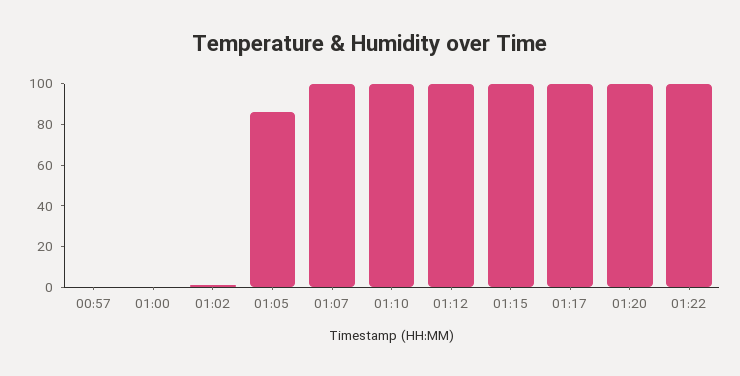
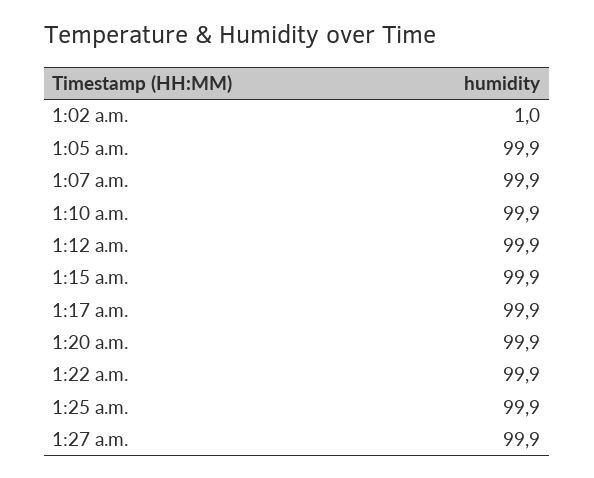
00:57: 0 -> none
01:00: 0 -> none
01:05: 85 -> 99.9
1:25 a.m.: none -> 99.9
1:27 a.m.: none -> 99.9

